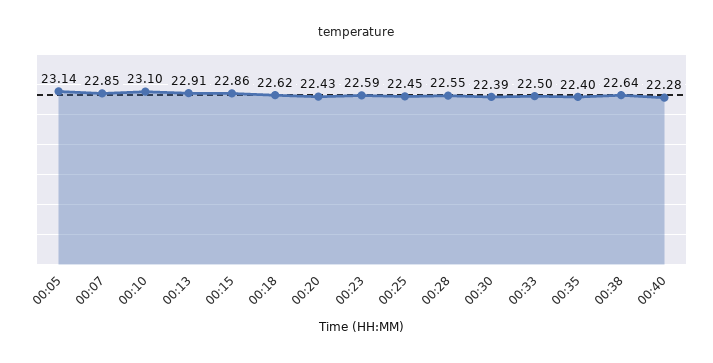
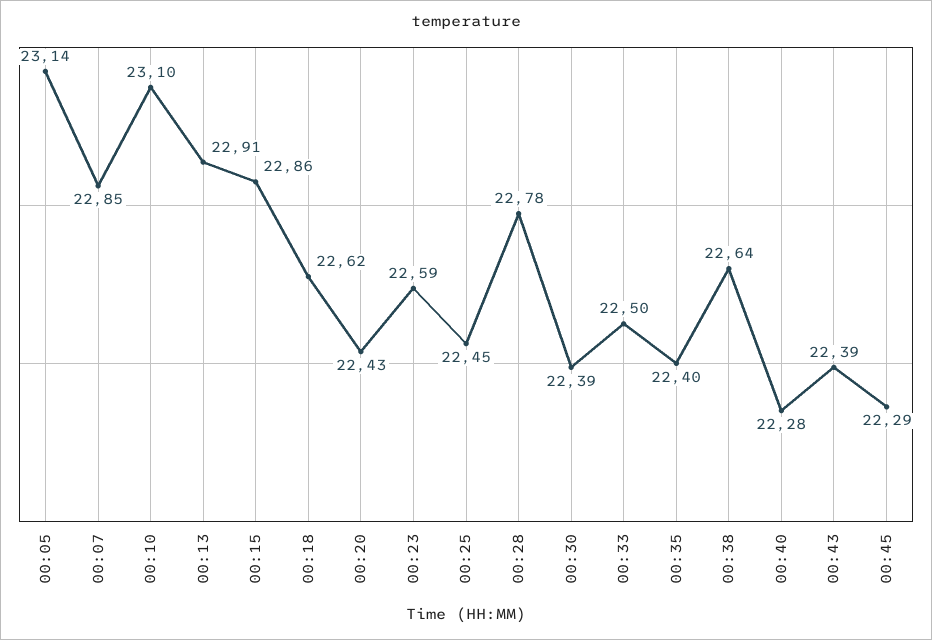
00:28: 22.55 -> 22.78
00:43: none -> 22.39
00:45: none -> 22.29

